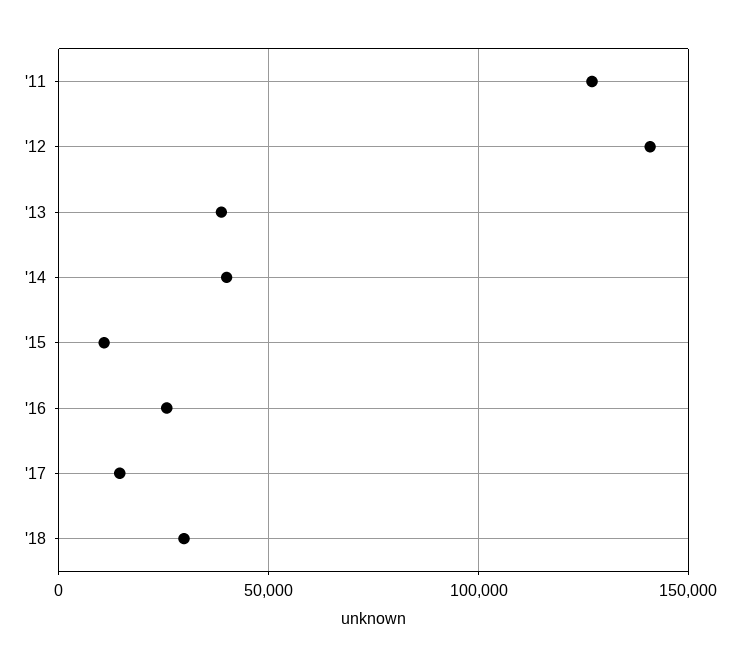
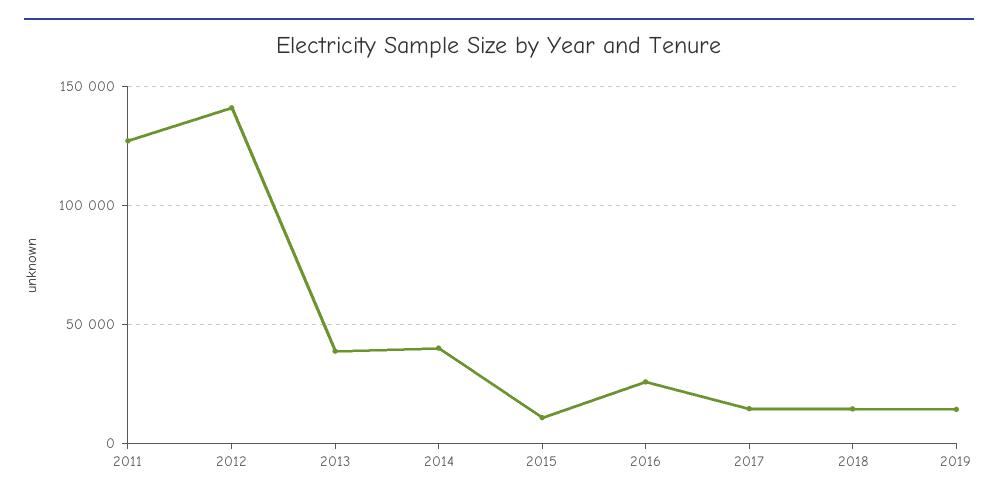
'18: 30000 -> 15000
2019: none -> 15000

